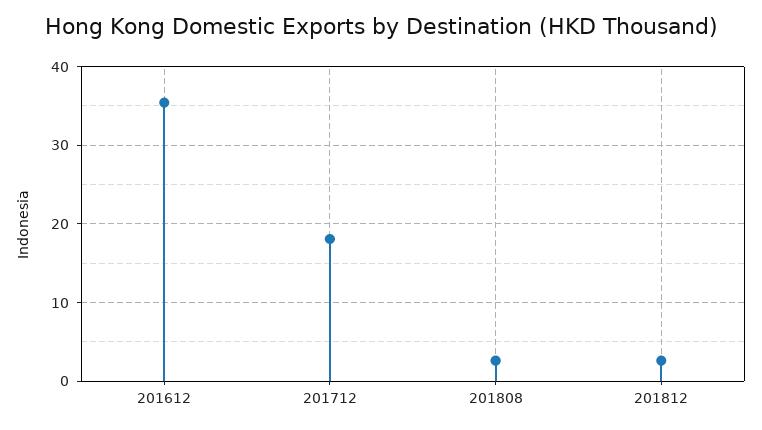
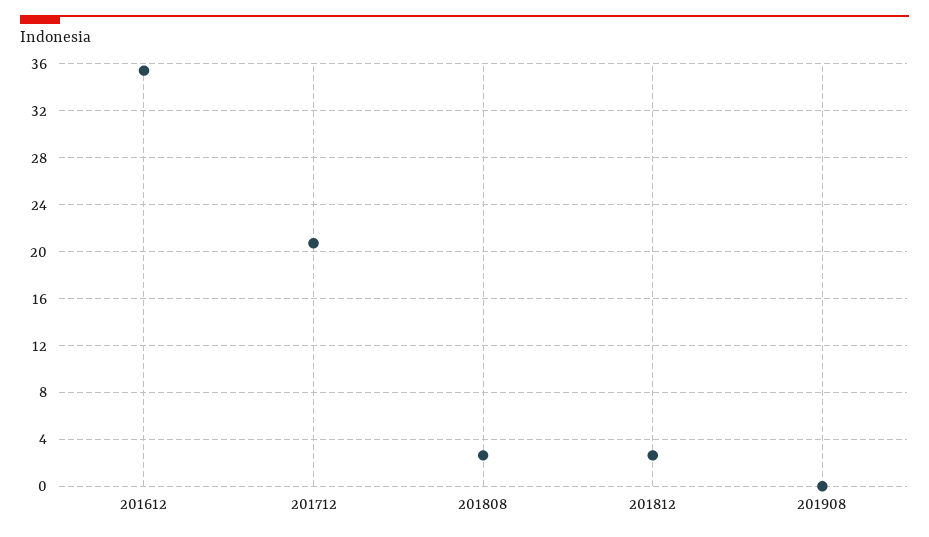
201712: 18 -> 21
201908: none -> 0

